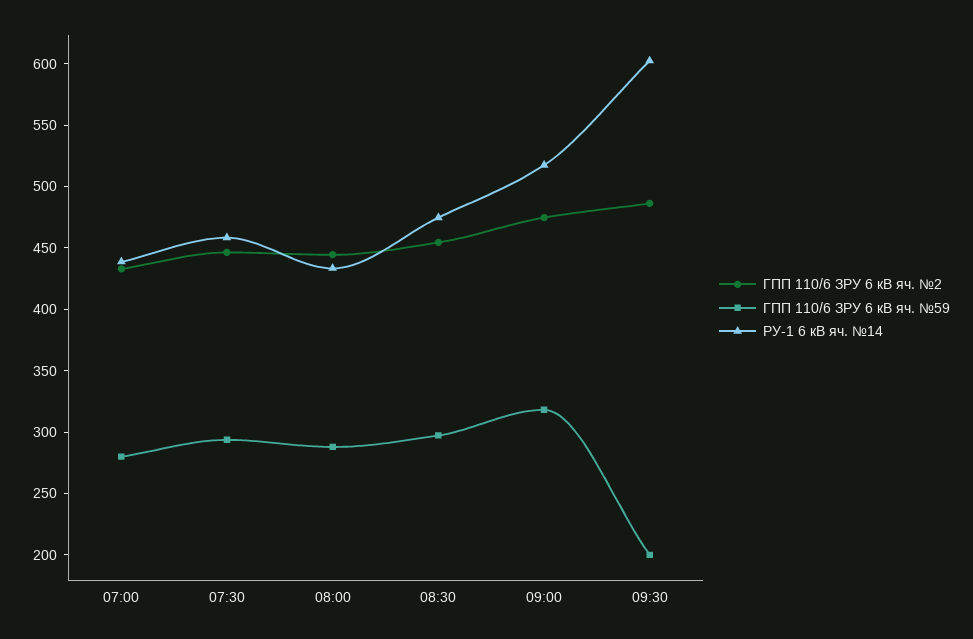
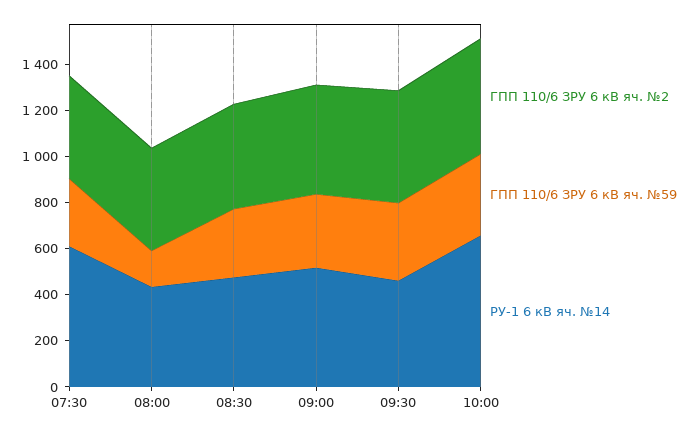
ГПП 110/6 ЗРУ 6 кВ яч. №2, 07:00: 430 -> none
ГПП 110/6 ЗРУ 6 кВ яч. №59, 07:00: 280 -> none
РУ-1 6 кВ яч. №14, 07:00: 440 -> none
РУ-1 6 кВ яч. №14, 07:30: 460 -> 600
ГПП 110/6 ЗРУ 6 кВ яч. №59, 08:00: 290 -> 150
ГПП 110/6 ЗРУ 6 кВ яч. №59, 09:30: 200 -> 350
РУ-1 6 кВ яч. №14, 09:30: 600 -> 450
ГПП 110/6 ЗРУ 6 кВ яч. №2, 10:00: none -> 500
ГПП 110/6 ЗРУ 6 кВ яч. №59, 10:00: none -> 350
РУ-1 6 кВ яч. №14, 10:00: none -> 650

